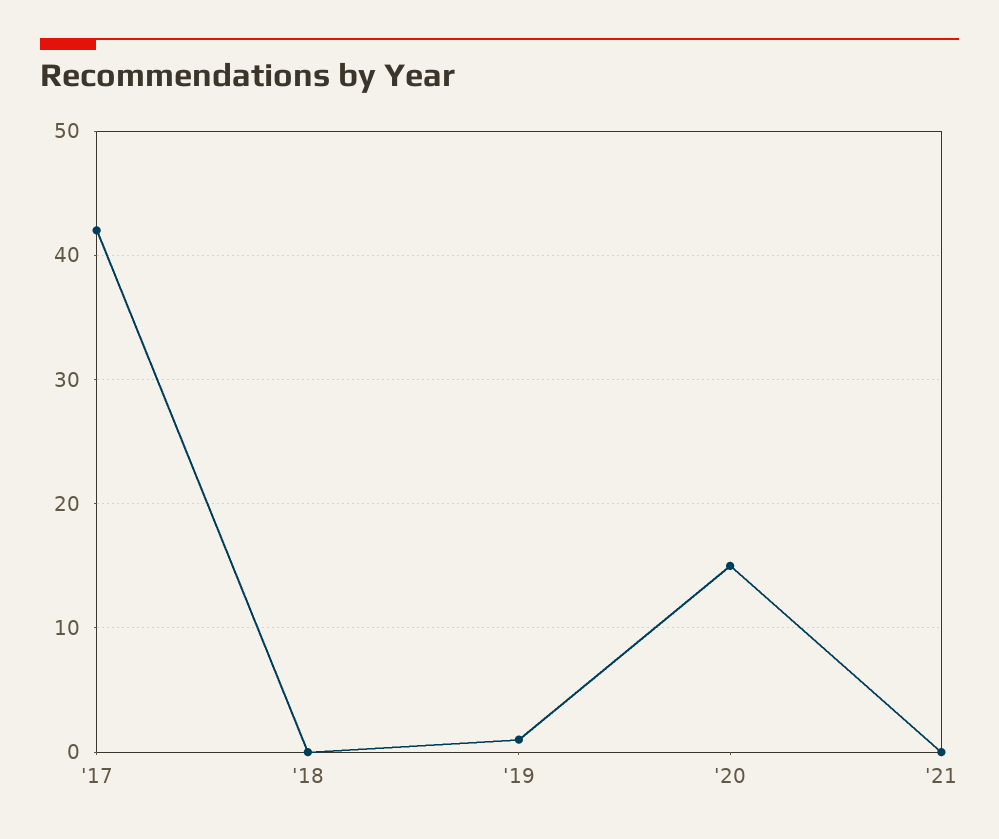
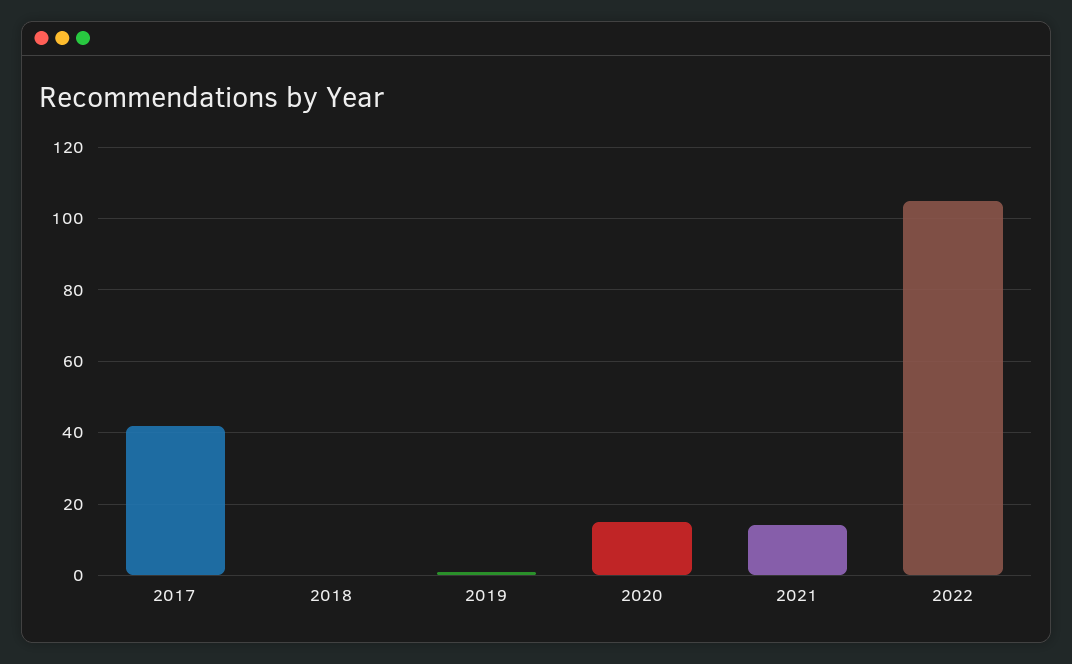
'21: 0 -> 15
2022: none -> 105

